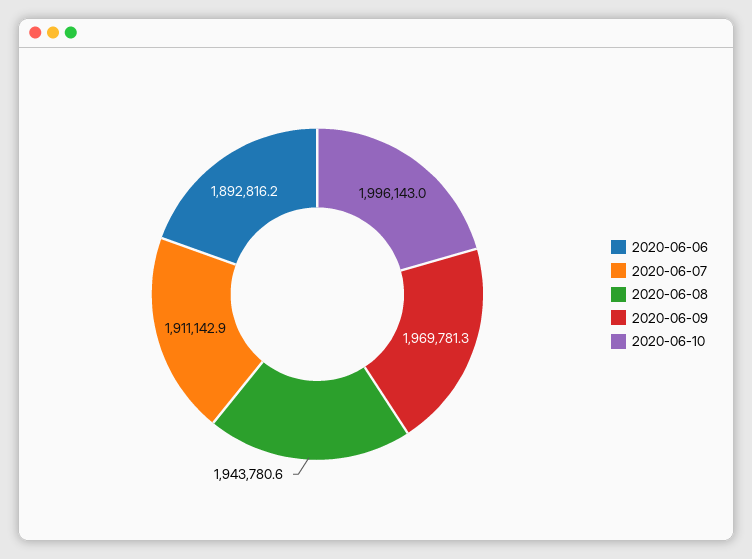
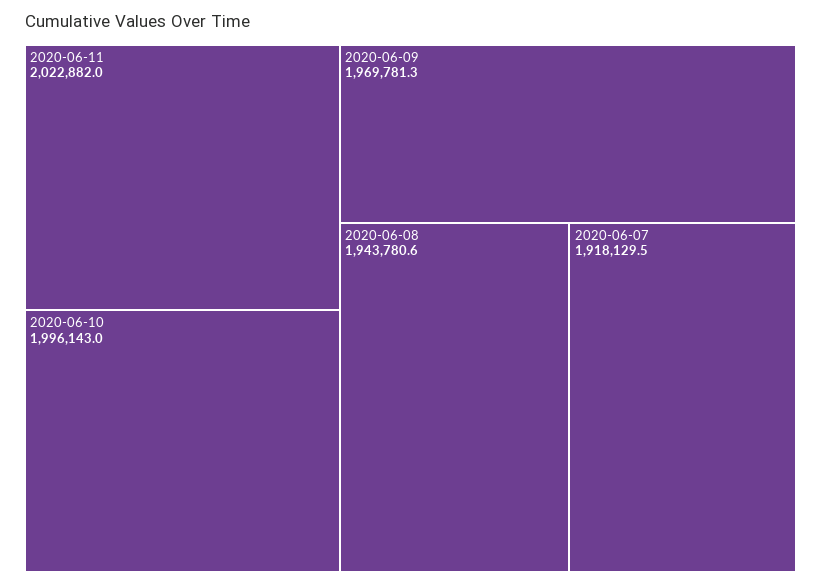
2020-06-06: 1892816.2 -> none
2020-06-07: 1911142.9 -> 1918129.5
2020-06-11: none -> 2022882

